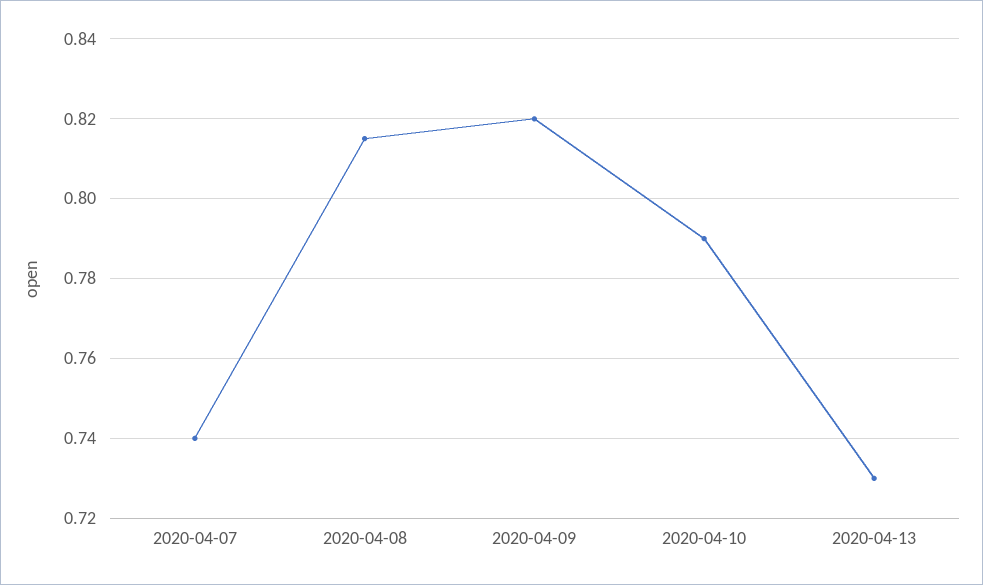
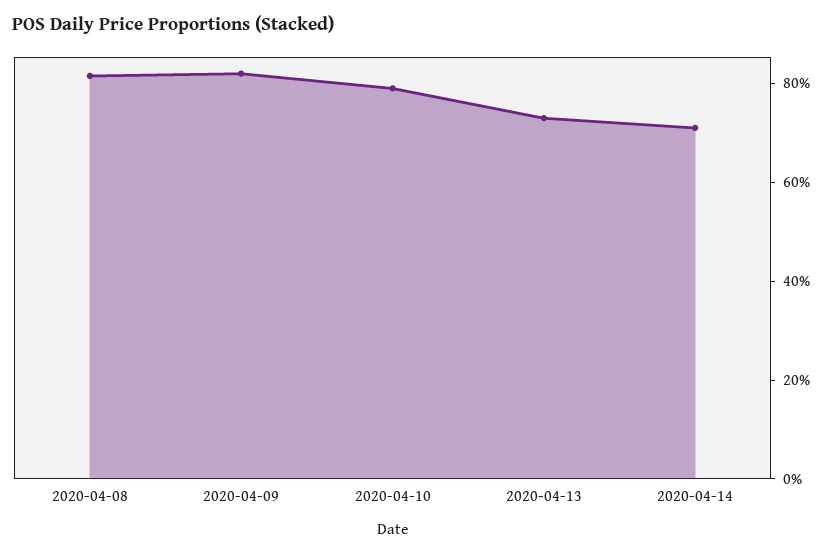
2020-04-07: 0.74 -> none
2020-04-14: none -> 0.7

